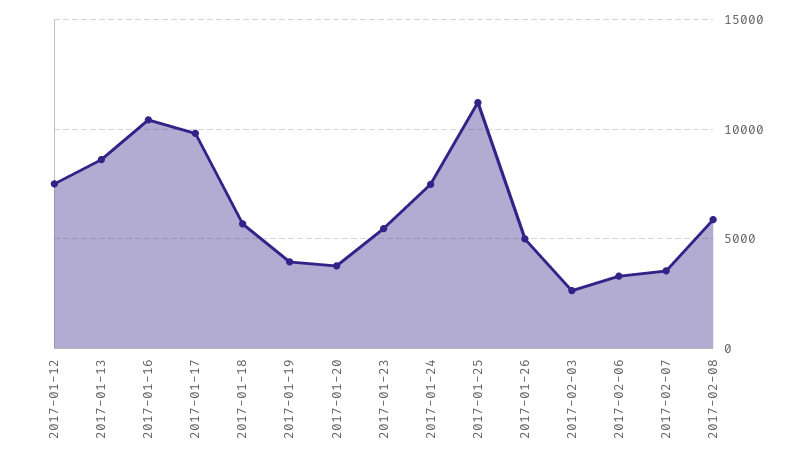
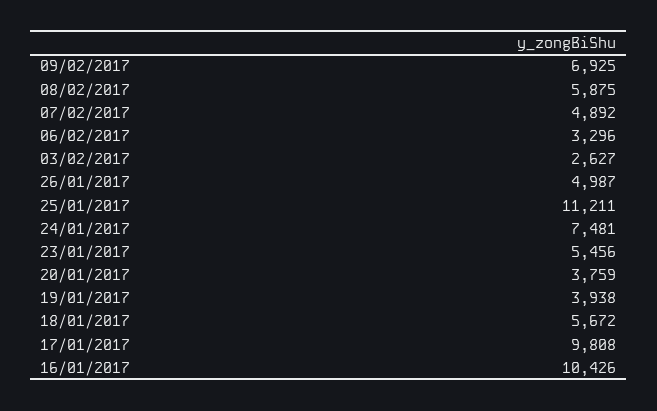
2017-01-12: 7500 -> none
2017-01-13: 8500 -> none
2017-02-07: 3500 -> 4892
09/02/2017: none -> 6925

